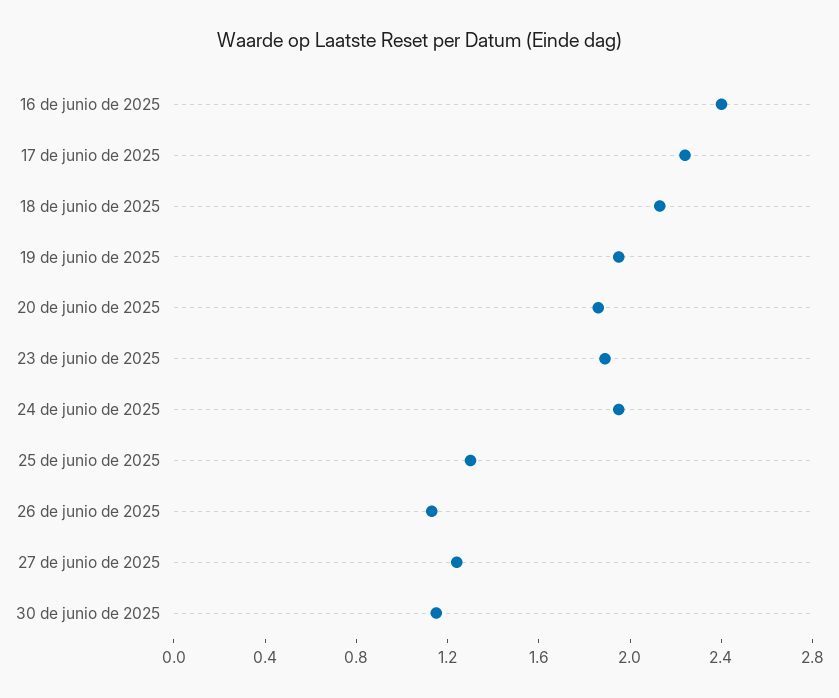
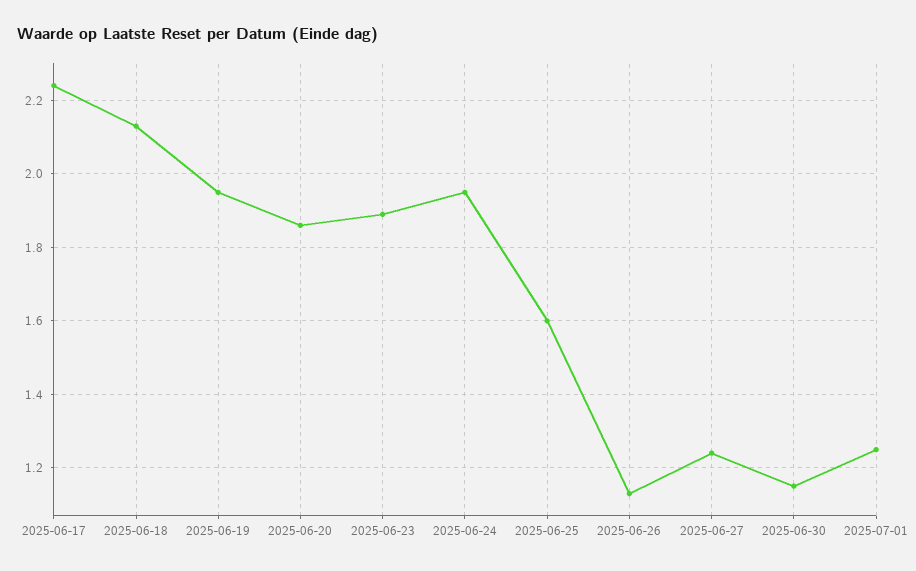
16 de junio de 2025: 2.4 -> none
25 de junio de 2025: 1.3 -> 1.6
2025-07-01: none -> 1.25

